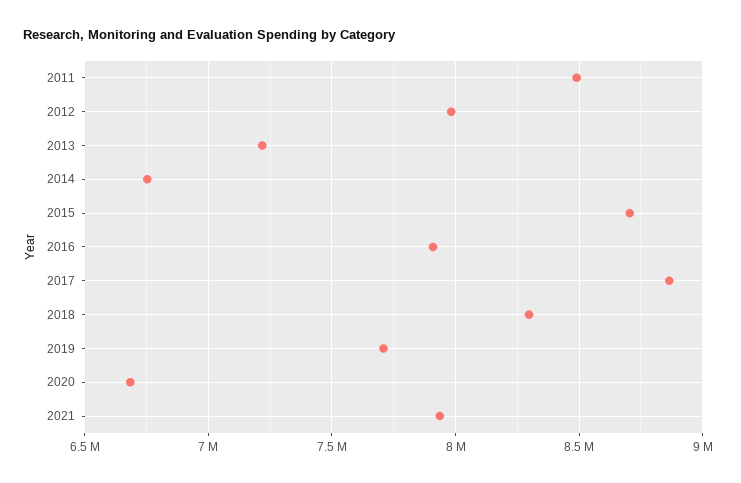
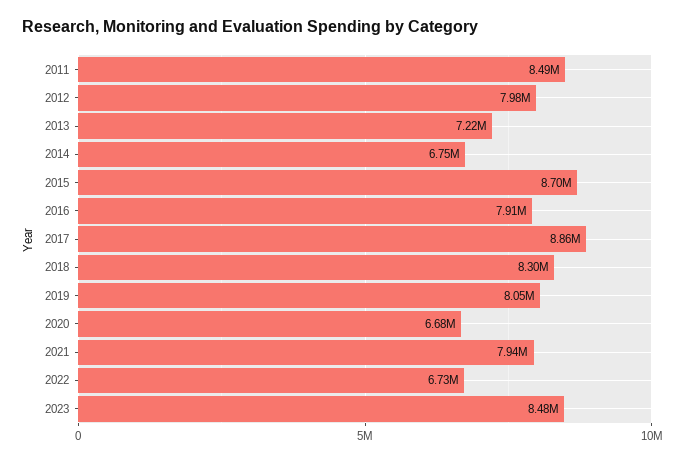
2019: 7700000 -> 8050000
2022: none -> 6730000
2023: none -> 8480000

